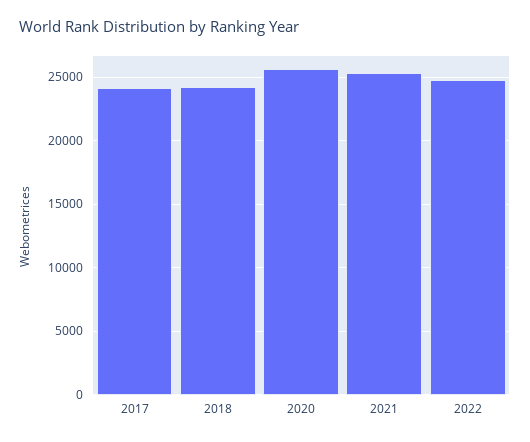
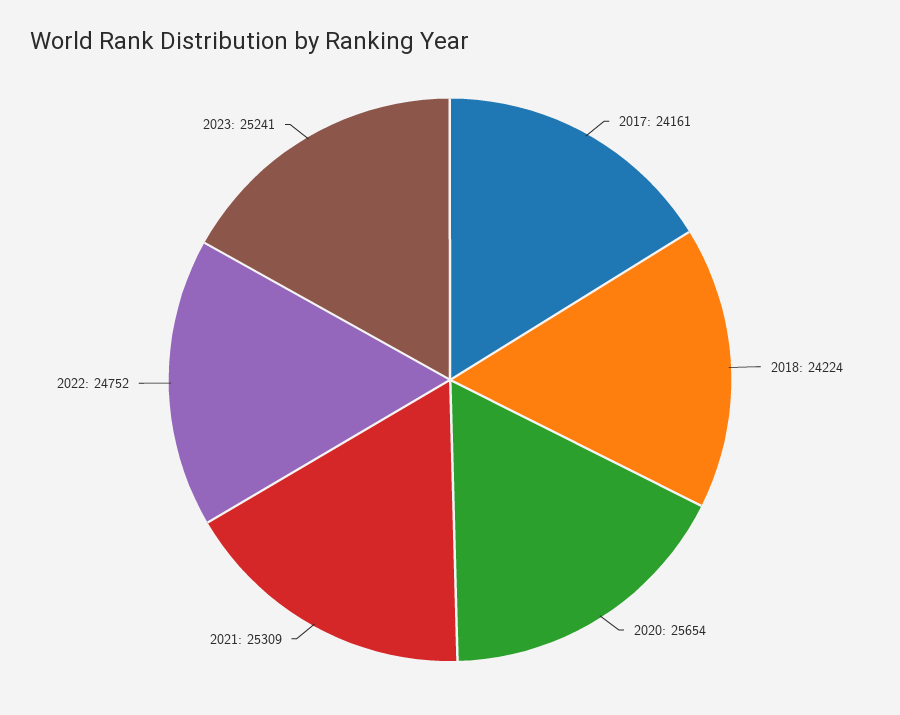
2023: none -> 25241

